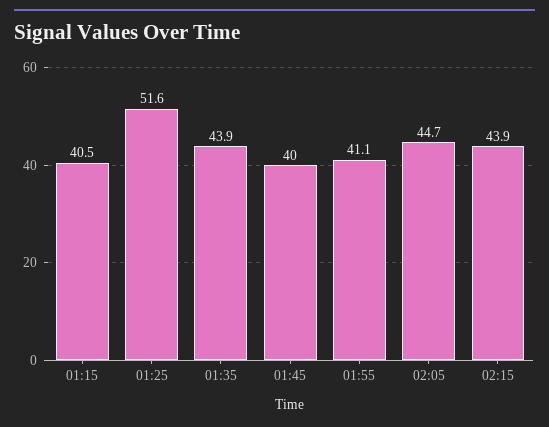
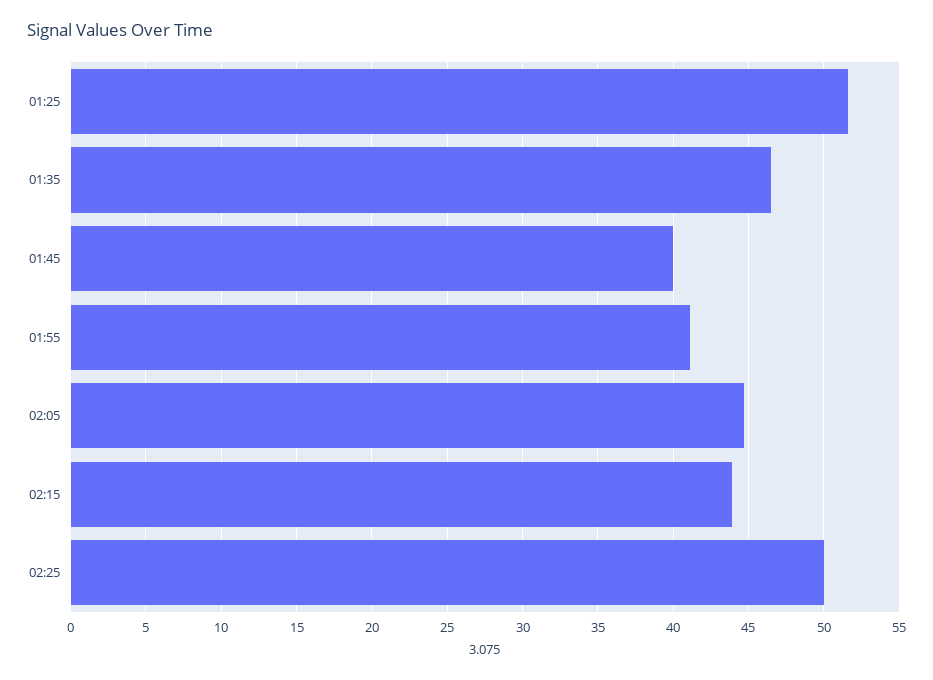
01:15: 40.5 -> none
01:35: 43.9 -> 46.5
02:25: none -> 50

